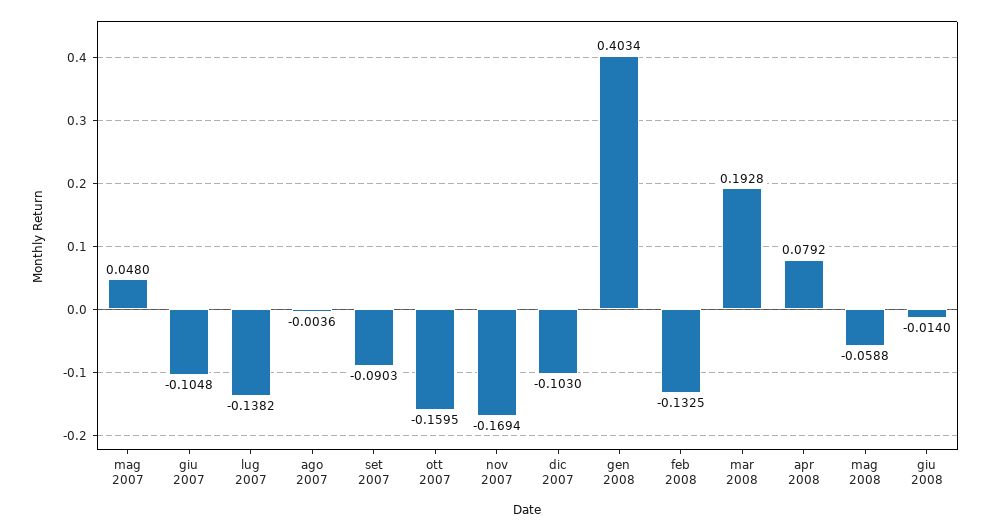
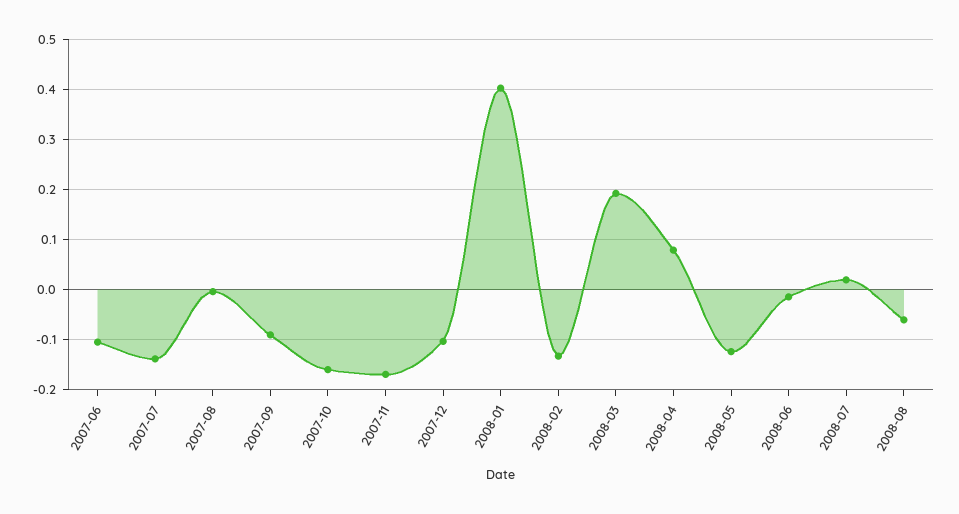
mag 2007: 0.048 -> none
mag 2008: -0.0588 -> -0.12
2008-07: none -> 0.02
2008-08: none -> -0.06

